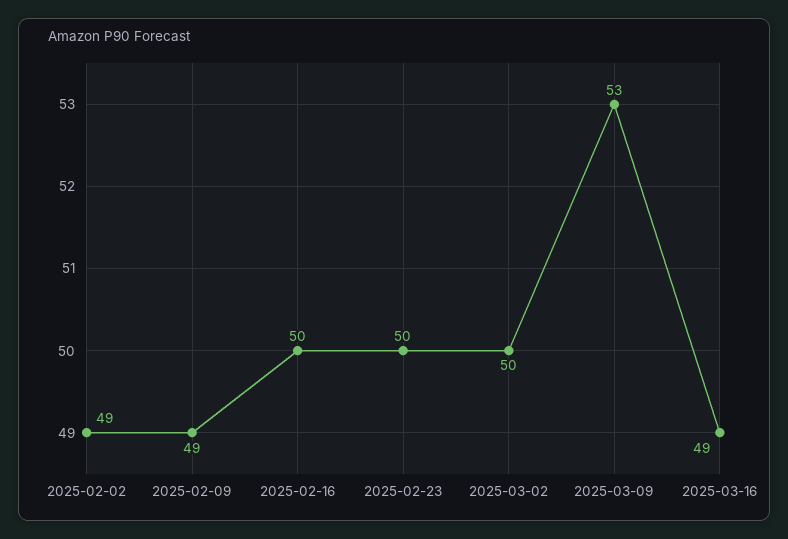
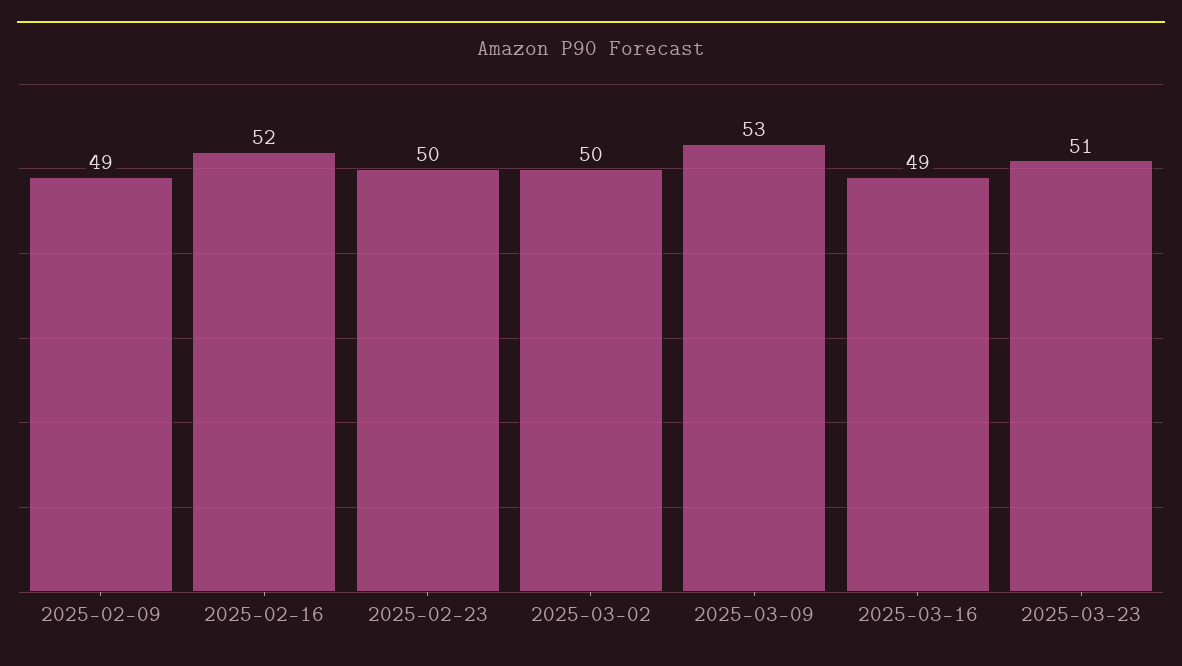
2025-02-02: 49 -> none
2025-02-16: 50 -> 52
2025-03-23: none -> 51

